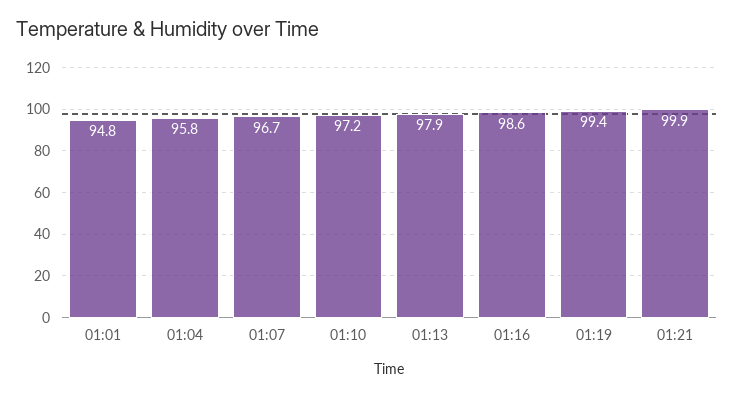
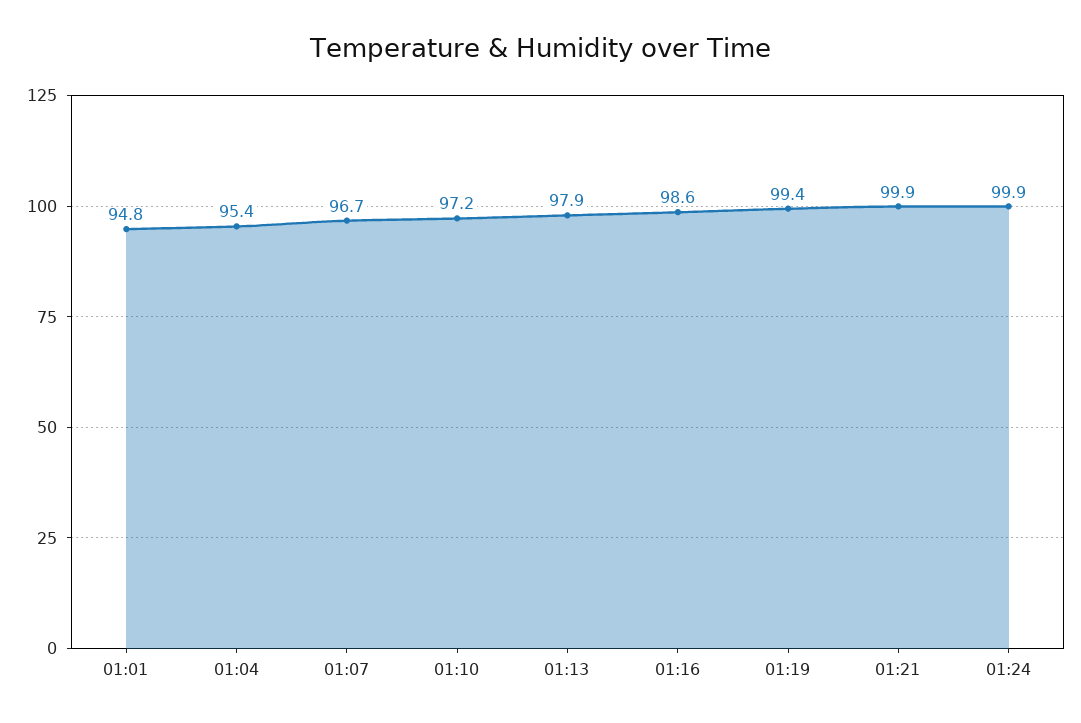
01:04: 95.8 -> 95.4
01:24: none -> 99.9

